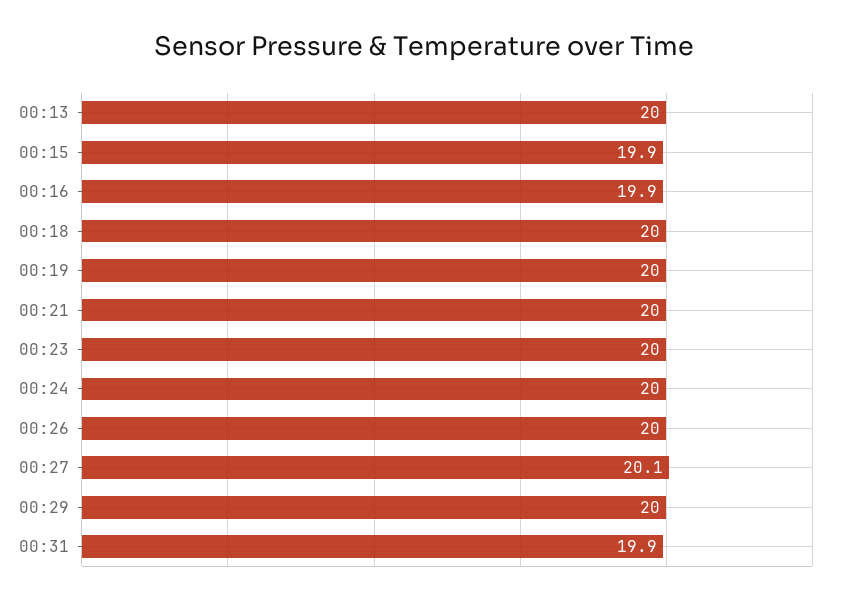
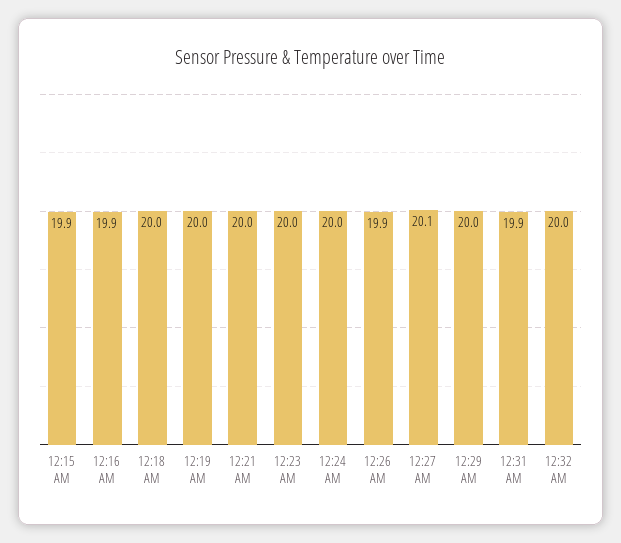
00:13: 20 -> none
00:26: 20 -> 19.9
12:32 AM: none -> 20

